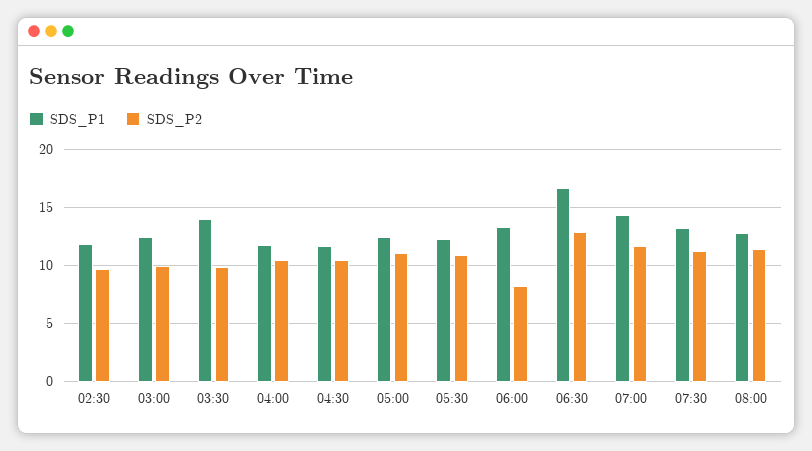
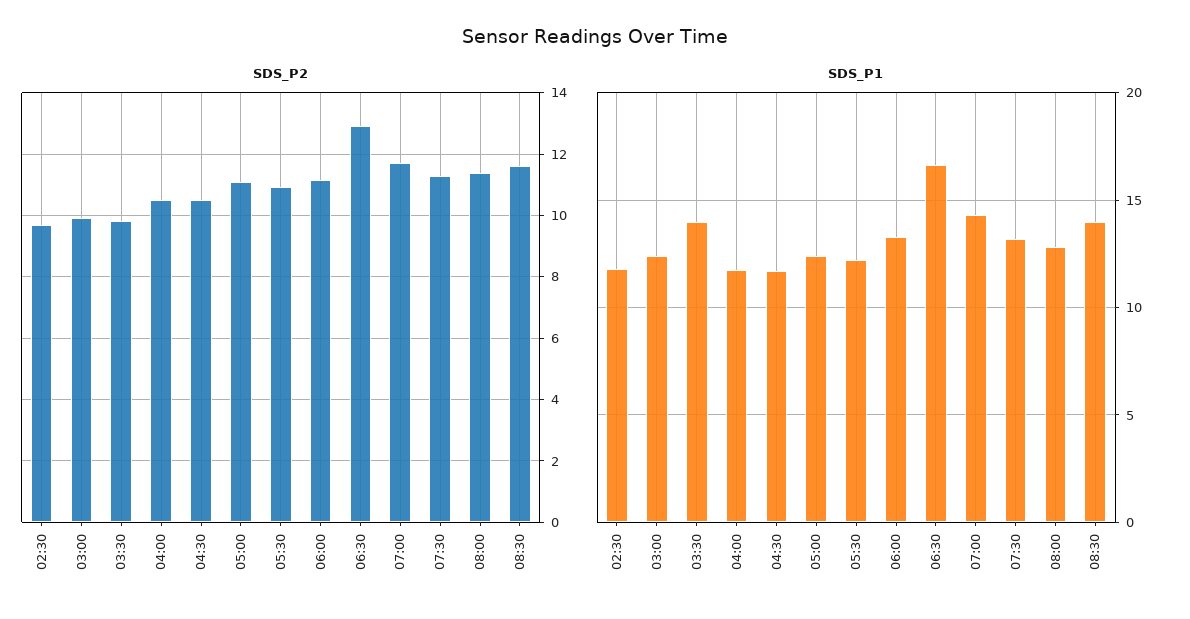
SDS_P2, 06:00: 8 -> 11.2
SDS_P2, 08:30: none -> 11.6
SDS_P1, 08:30: none -> 14

